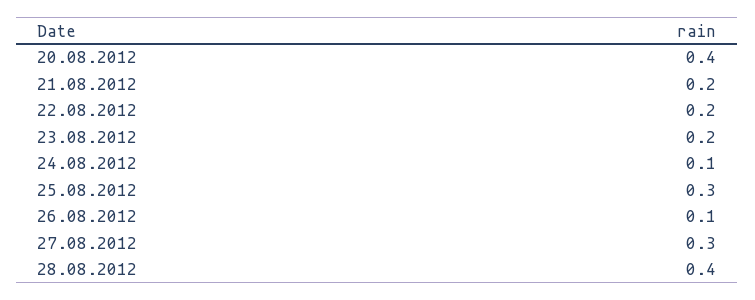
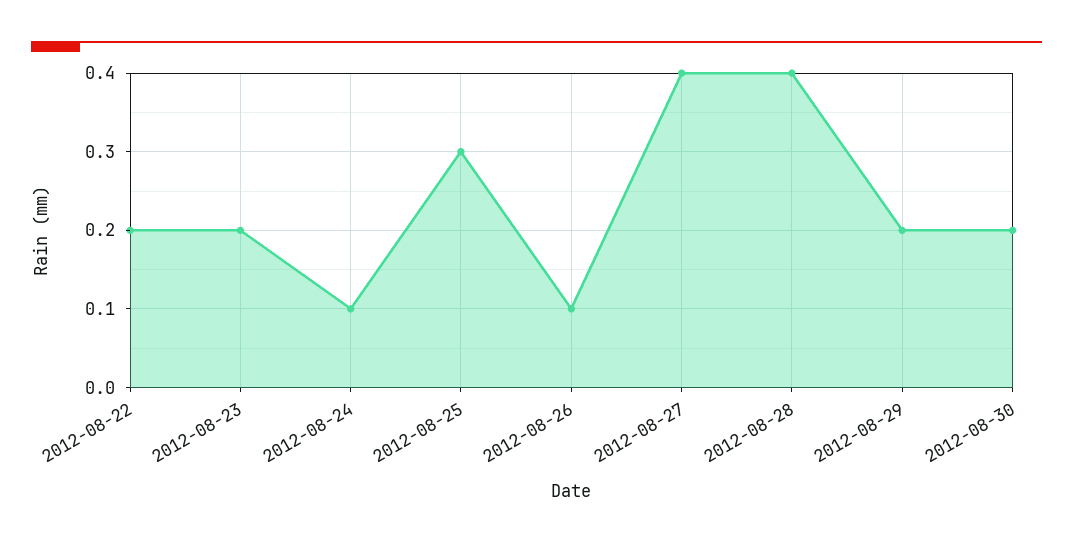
20.08.2012: 0.4 -> none
21.08.2012: 0.2 -> none
27.08.2012: 0.3 -> 0.4
2012-08-29: none -> 0.2
2012-08-30: none -> 0.2

